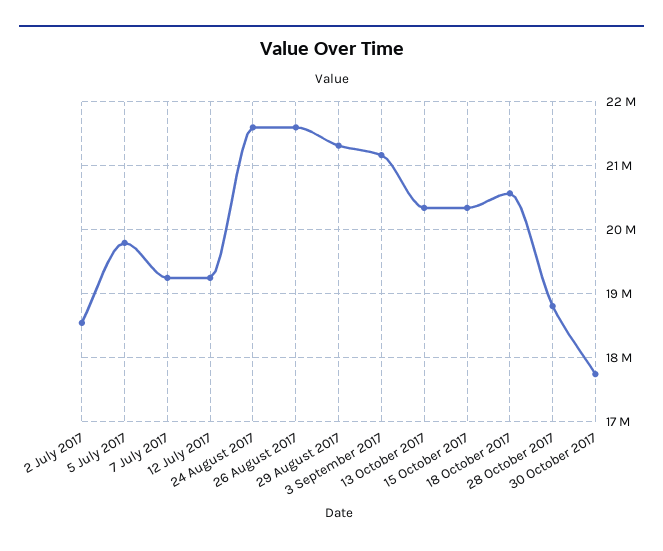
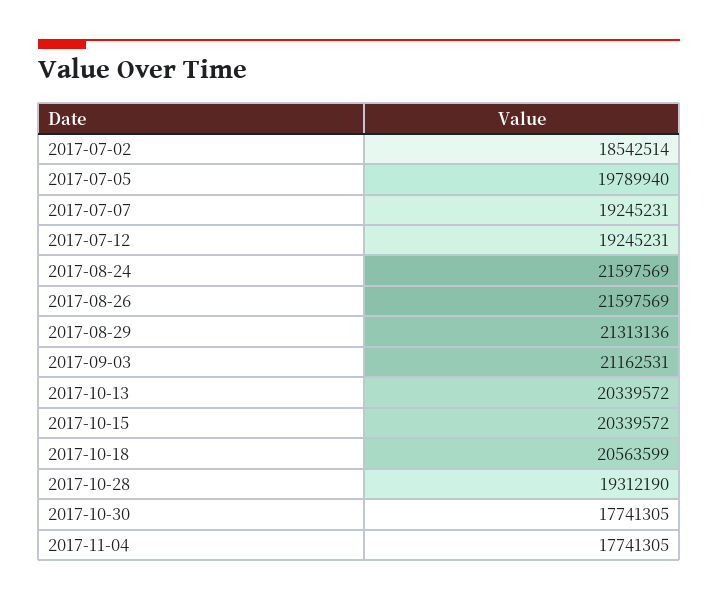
28 October 2017: 18800000 -> 19312190
2017-11-04: none -> 17741305

